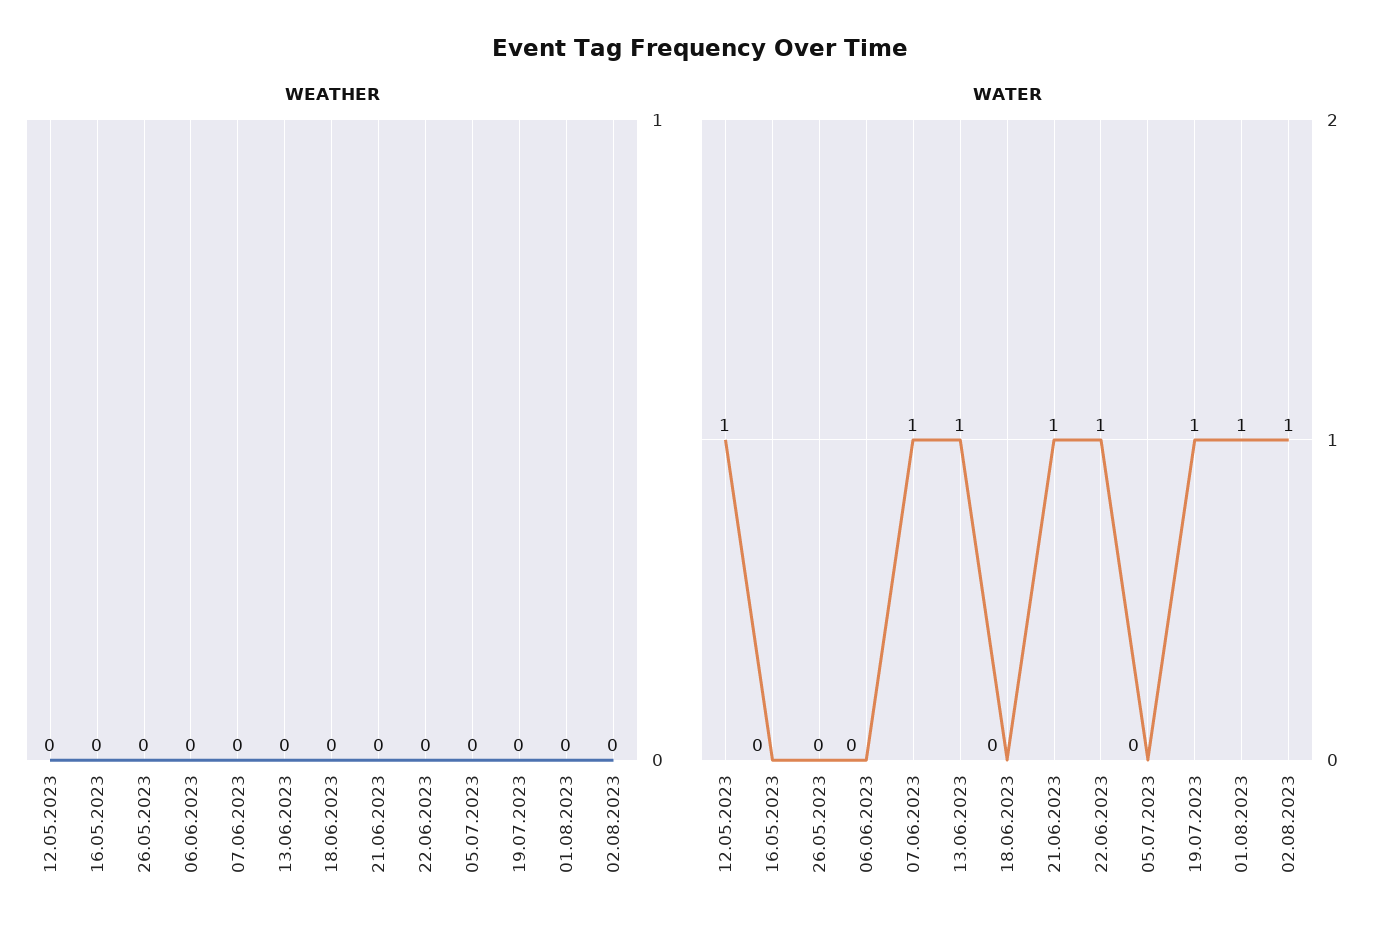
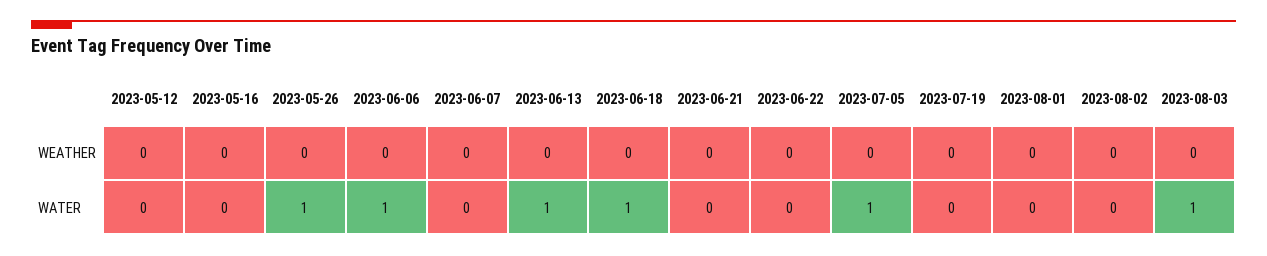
WATER, 12.05.2023: 1 -> 0
WATER, 26.05.2023: 0 -> 1
WATER, 06.06.2023: 0 -> 1
WATER, 07.06.2023: 1 -> 0
WATER, 18.06.2023: 0 -> 1
WATER, 21.06.2023: 1 -> 0
WATER, 22.06.2023: 1 -> 0
WATER, 05.07.2023: 0 -> 1
WATER, 19.07.2023: 1 -> 0
WATER, 01.08.2023: 1 -> 0
WATER, 02.08.2023: 1 -> 0
WEATHER, 2023-08-03: none -> 0
WATER, 2023-08-03: none -> 1

